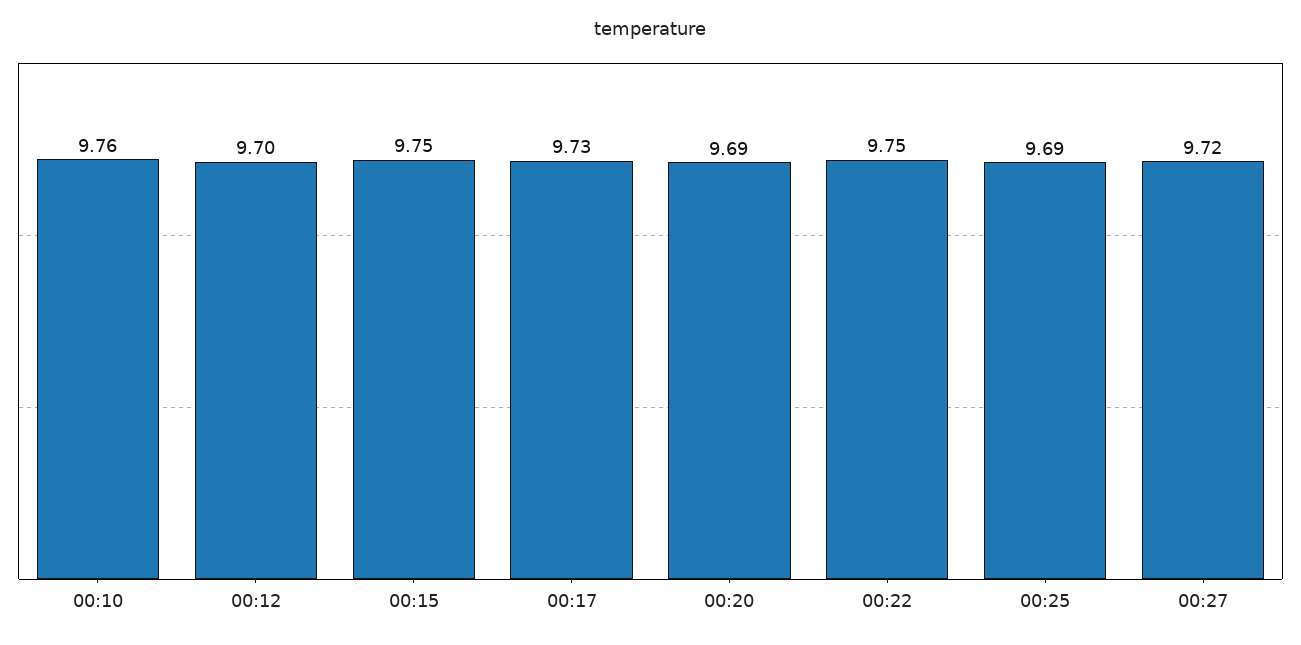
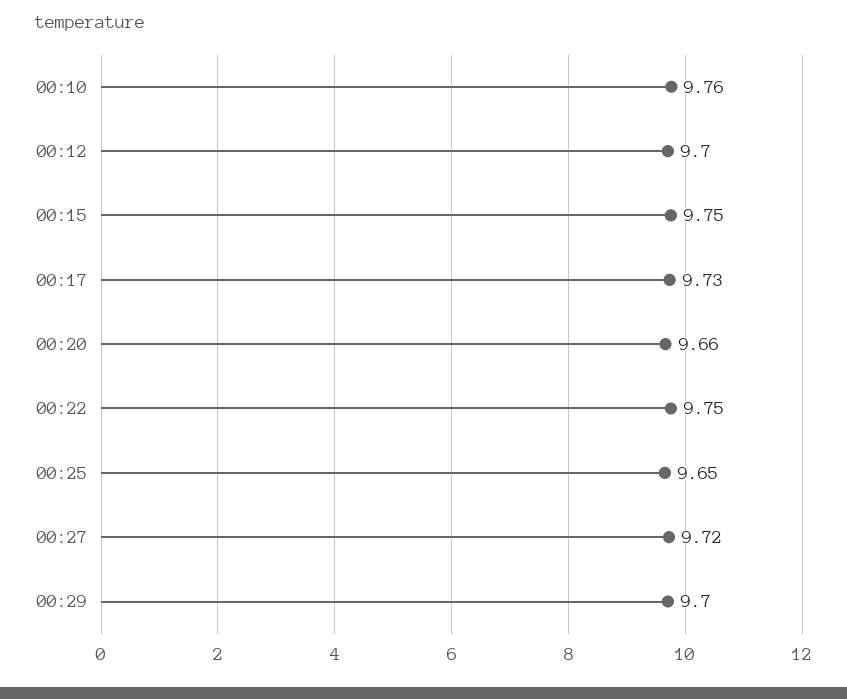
00:20: 9.69 -> 9.66
00:25: 9.69 -> 9.65
00:29: none -> 9.7

